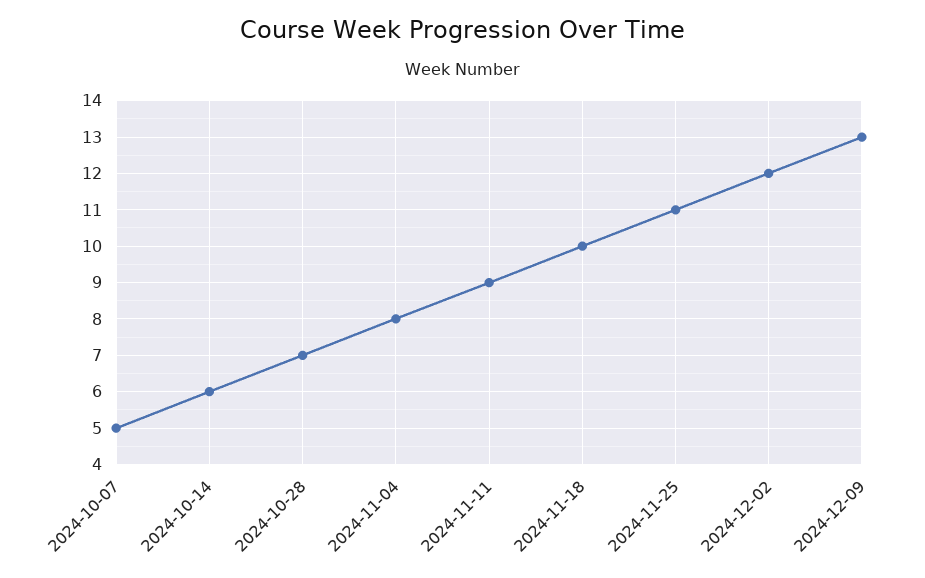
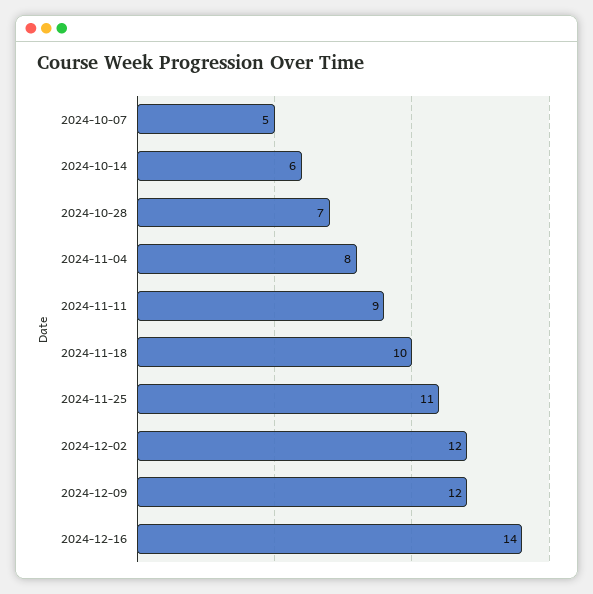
2024-12-09: 13 -> 12
2024-12-16: none -> 14

